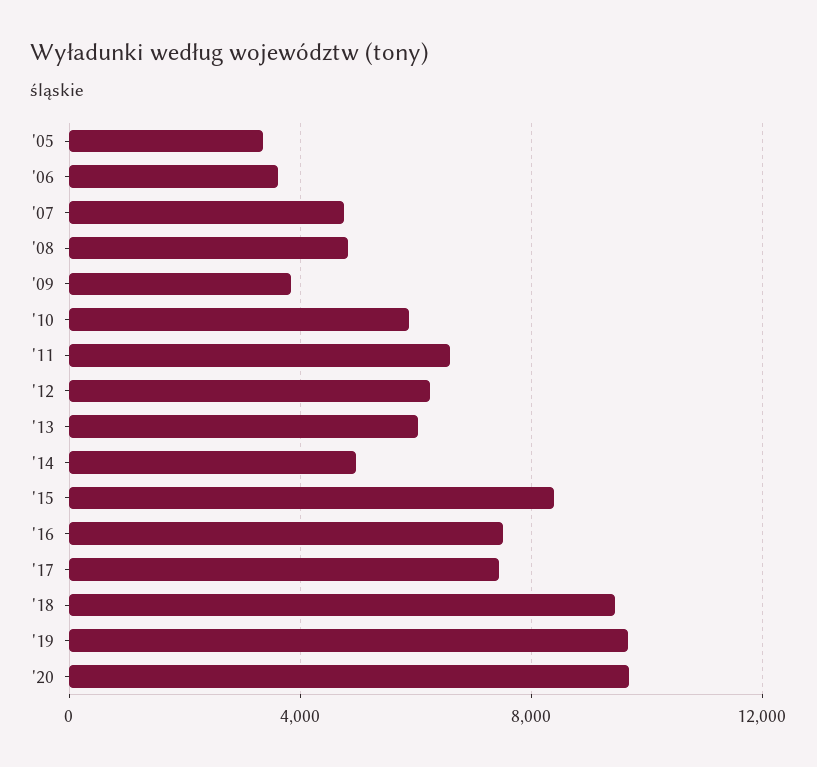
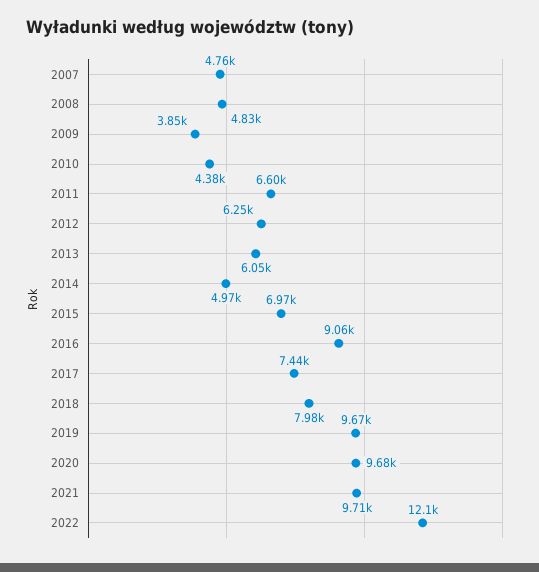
'05: 3500 -> none
'06: 3500 -> none
'10: 6000 -> 4380
'15: 8500 -> 6970
'16: 7500 -> 9060
'18: 9500 -> 7980
2021: none -> 9710
2022: none -> 12100

